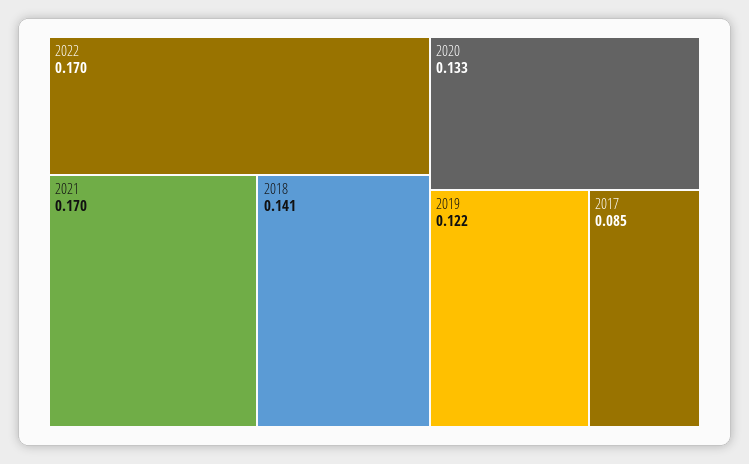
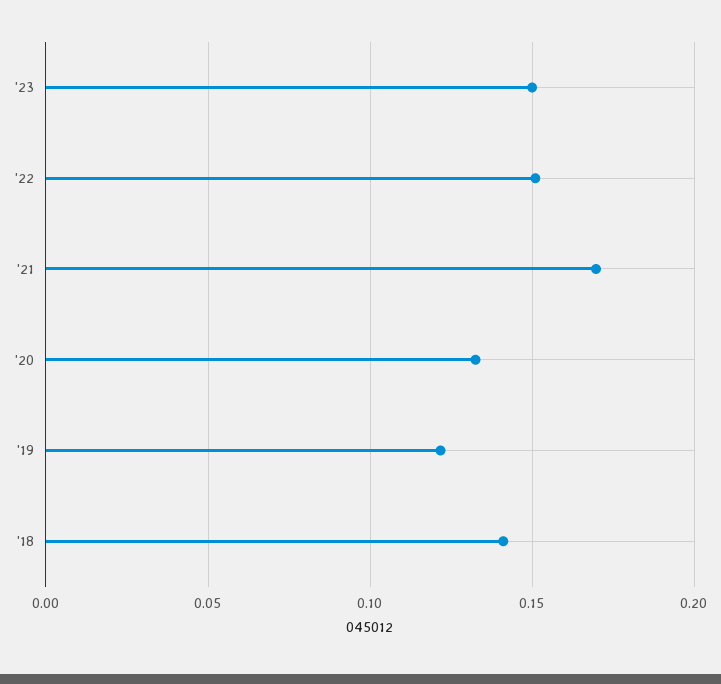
2022: 0.17 -> 0.15
2017: 0.085 -> none
'23: none -> 0.15

